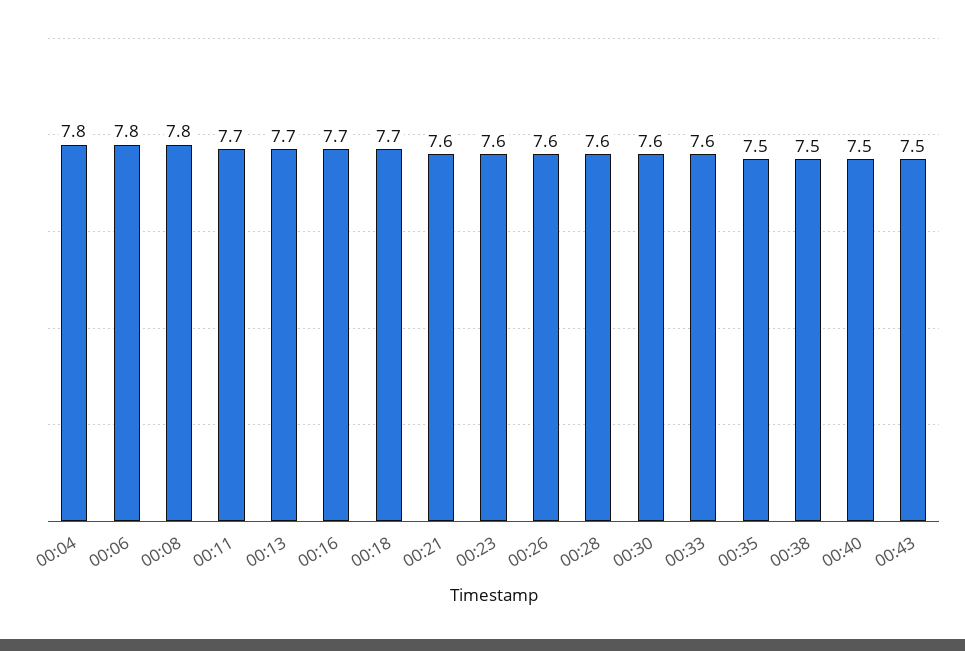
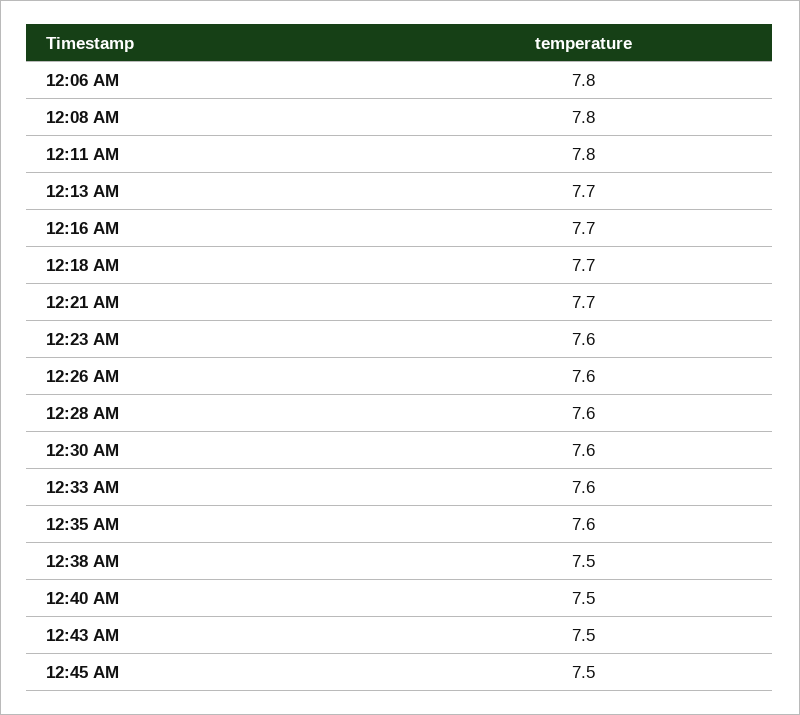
00:04: 7.8 -> none
00:11: 7.7 -> 7.8
00:21: 7.6 -> 7.7
00:35: 7.5 -> 7.6
12:45 AM: none -> 7.5

